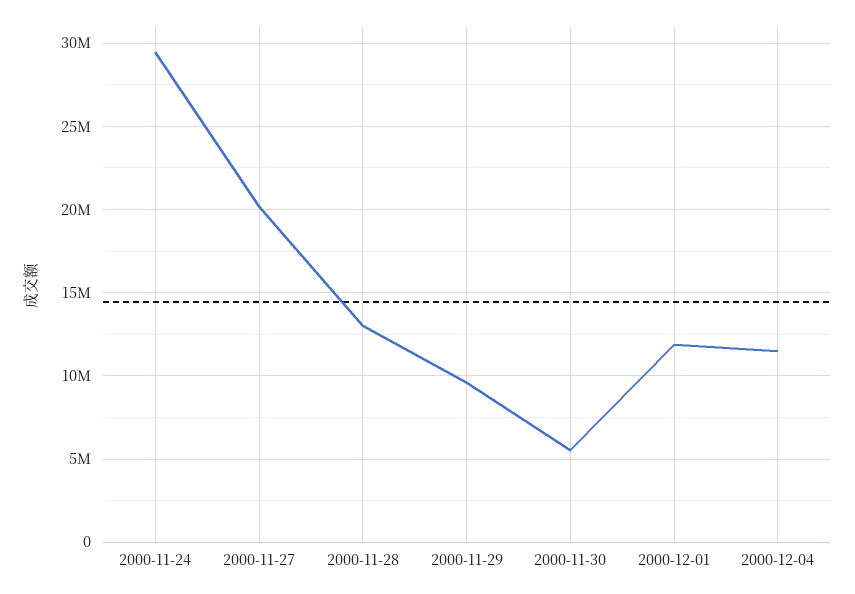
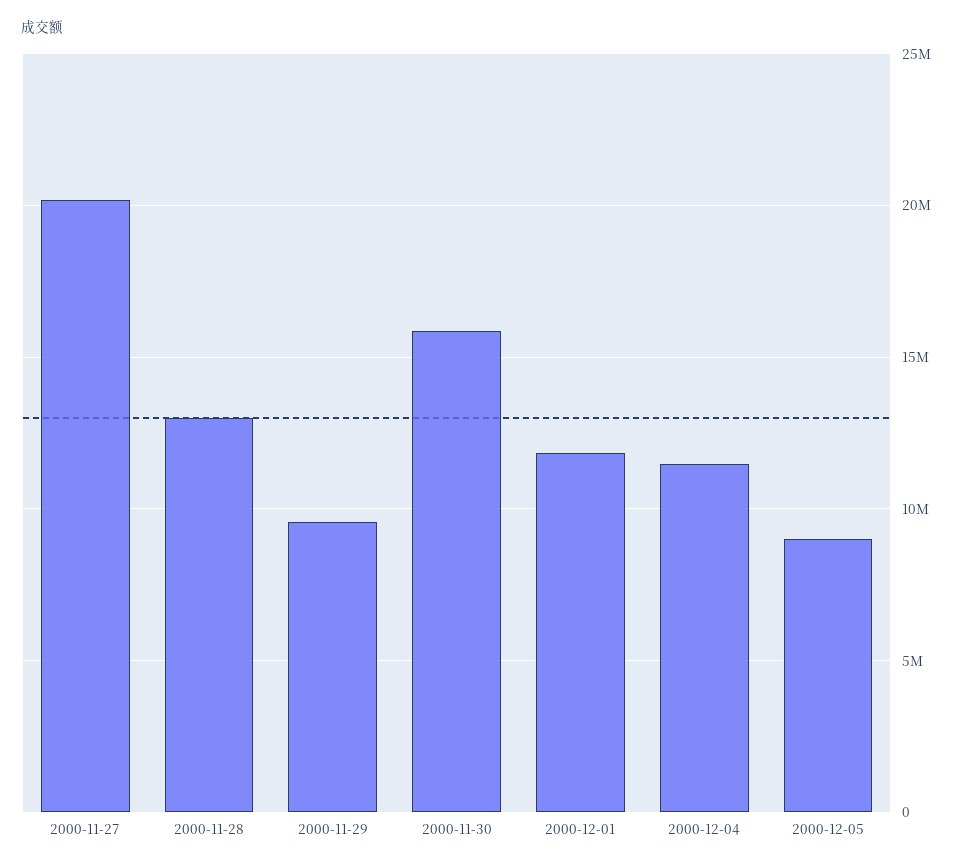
2000-11-24: 29500000 -> none
2000-11-30: 5500000 -> 16000000
2000-12-05: none -> 9000000

